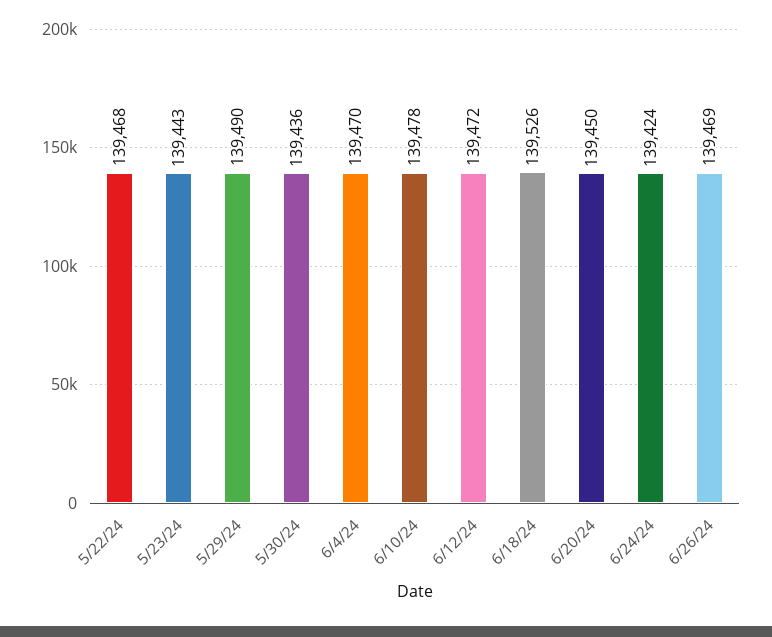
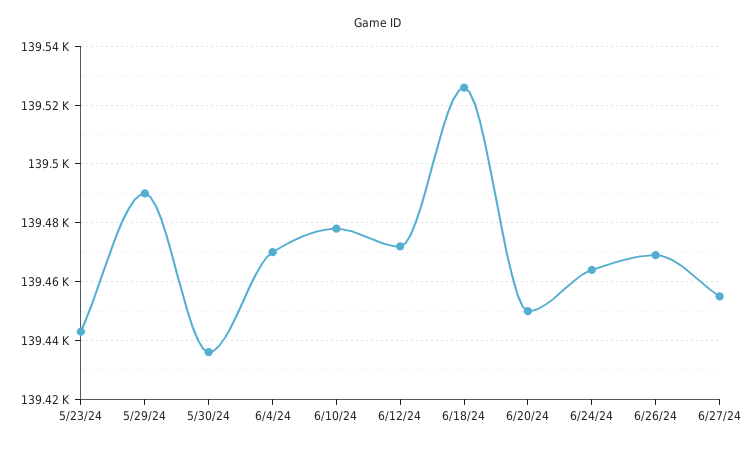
5/22/24: 139468 -> none
6/24/24: 139424 -> 139465
6/27/24: none -> 139455

